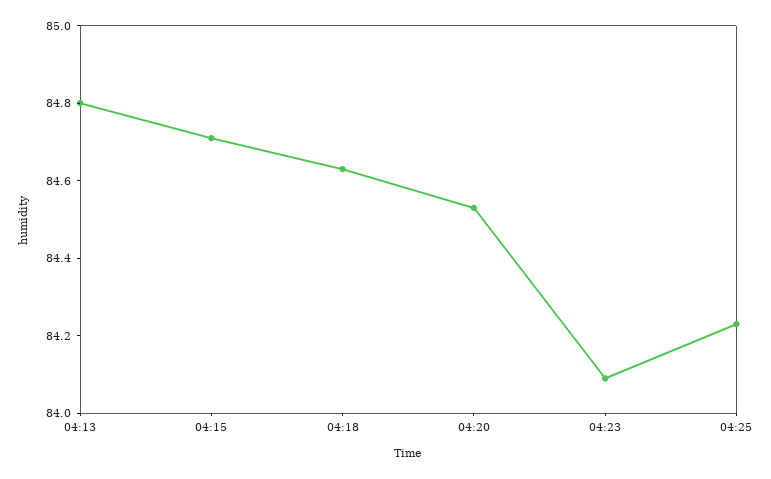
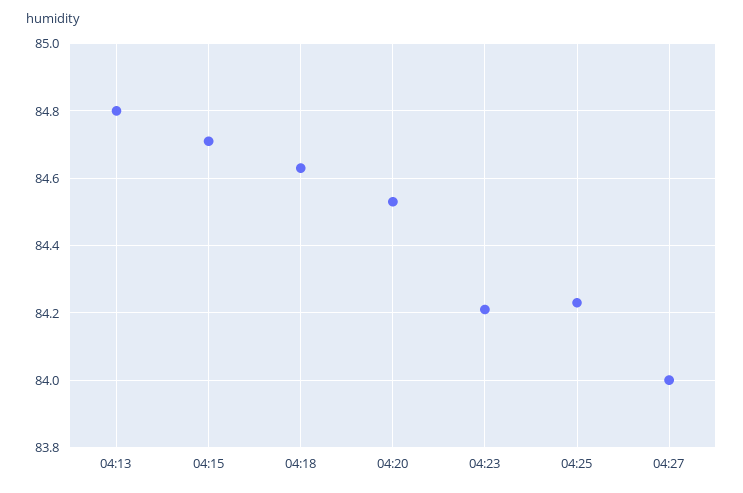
04:23: 84.1 -> 84.2
04:27: none -> 84

